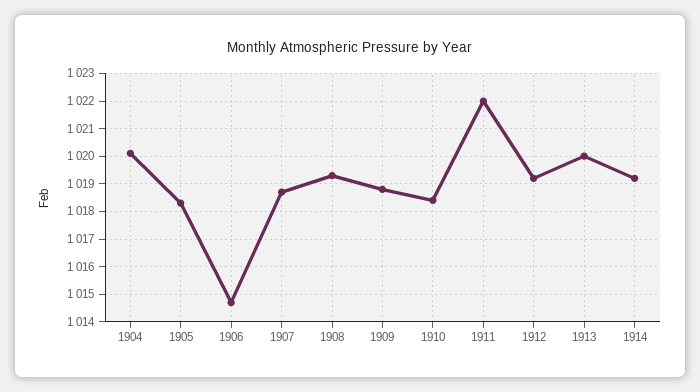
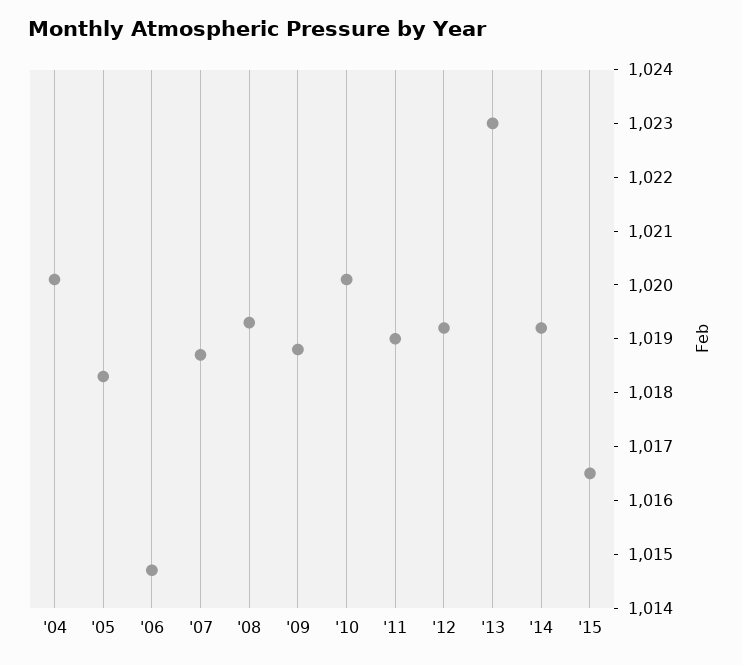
1910: 1018.5 -> 1020
1911: 1022 -> 1019
1913: 1020 -> 1023
'15: none -> 1016.5

